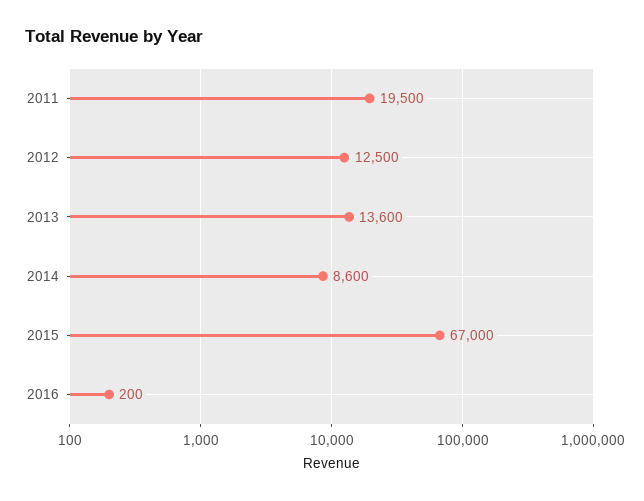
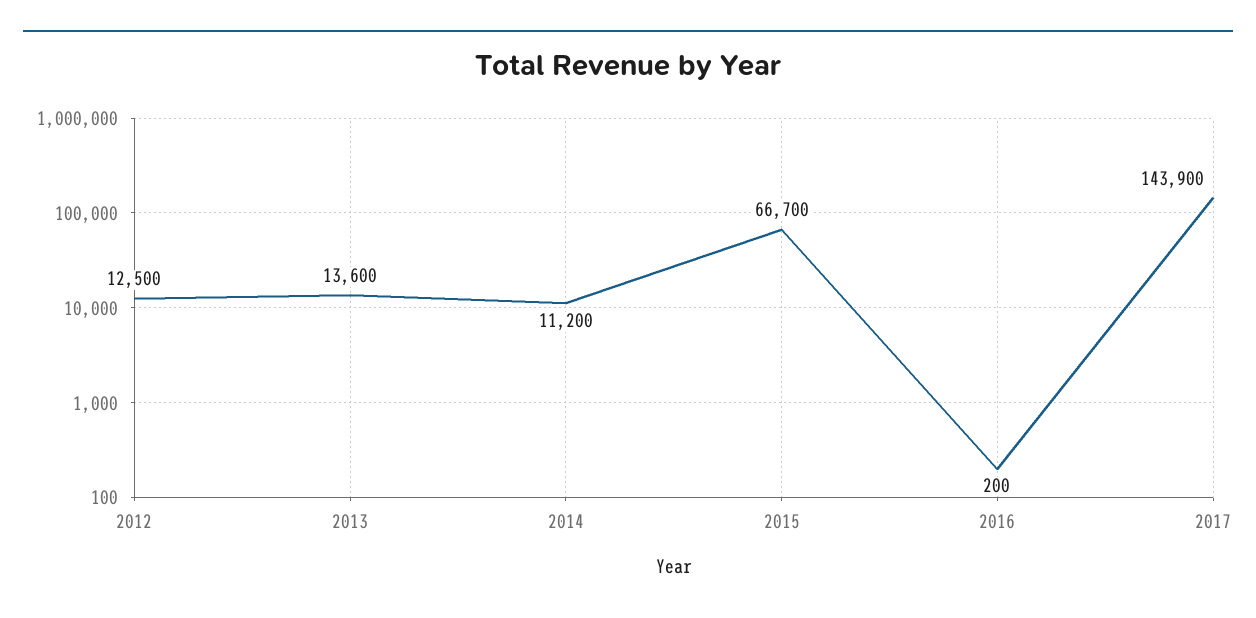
2011: 19500 -> none
2014: 8600 -> 11200
2015: 67000 -> 66700
2017: none -> 143900

